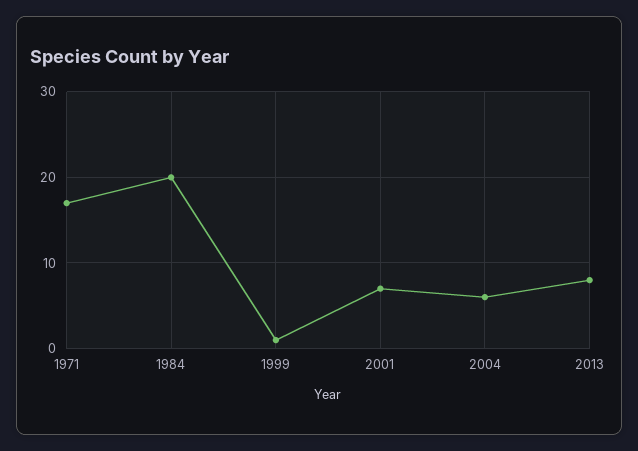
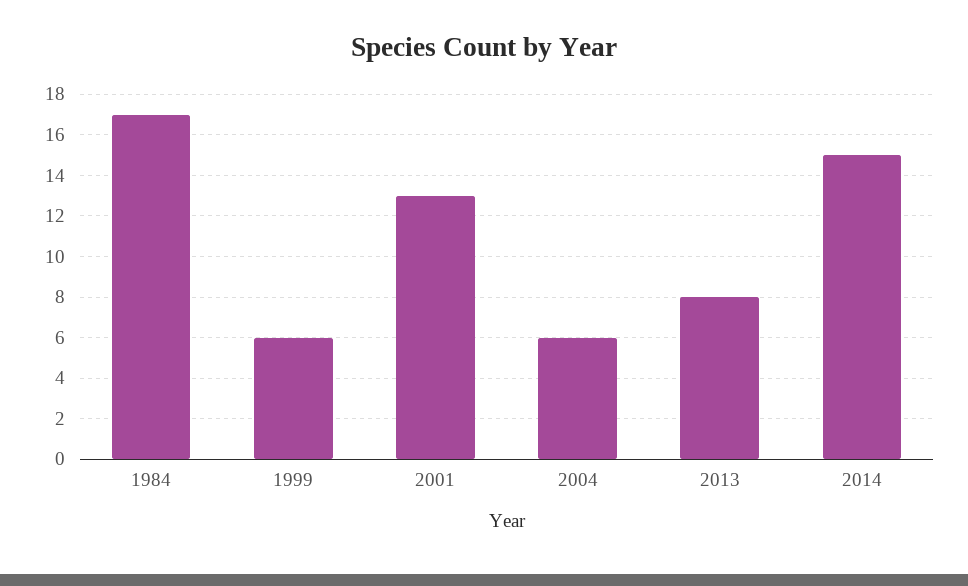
1971: 17 -> none
1984: 20 -> 17
1999: 1 -> 6
2001: 7 -> 13
2014: none -> 15

